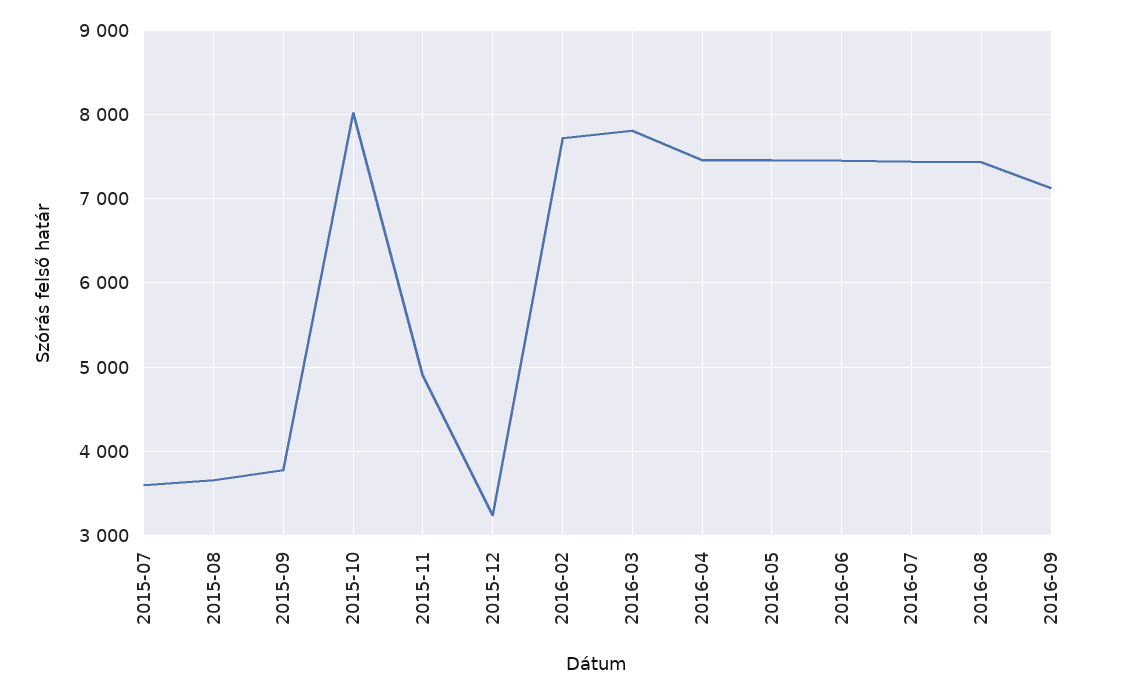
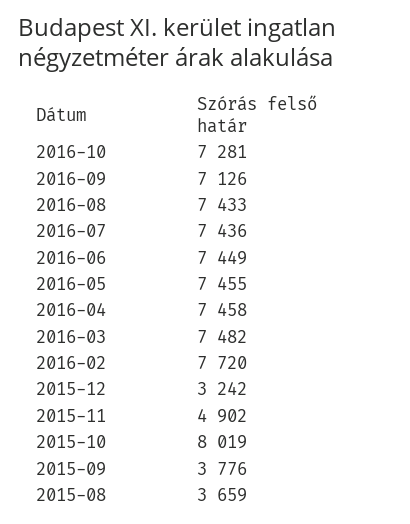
2015-07: 3600 -> none
2016-03: 7800 -> 7482
2016-10: none -> 7281

